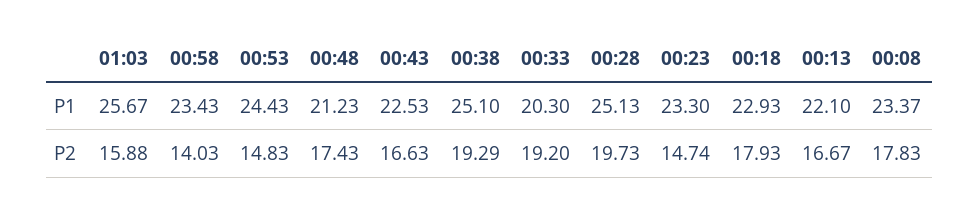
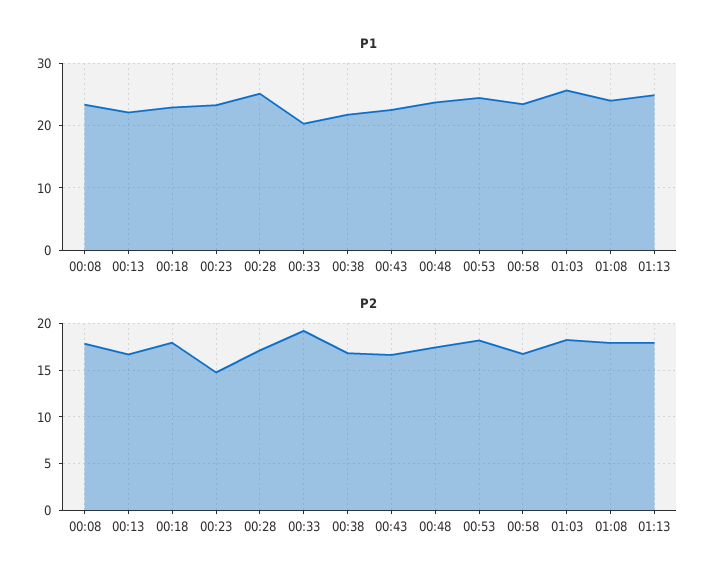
P1, 00:48: 21.23 -> 24
P1, 00:38: 25.1 -> 22
P2, 01:03: 15.88 -> 18
P2, 00:58: 14.03 -> 17
P2, 00:53: 14.83 -> 18
P2, 00:38: 19.29 -> 17
P2, 00:28: 19.73 -> 17
P1, 01:08: none -> 24
P1, 01:13: none -> 25
P2, 01:08: none -> 18
P2, 01:13: none -> 18

